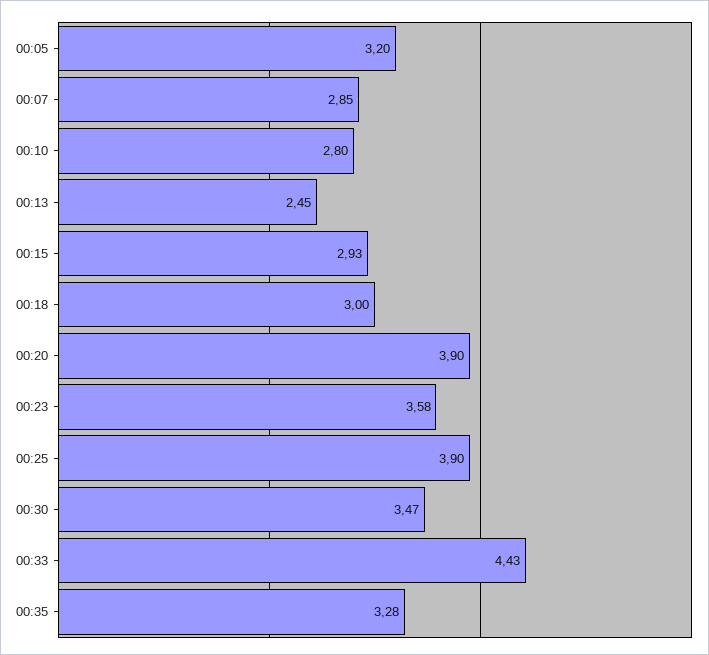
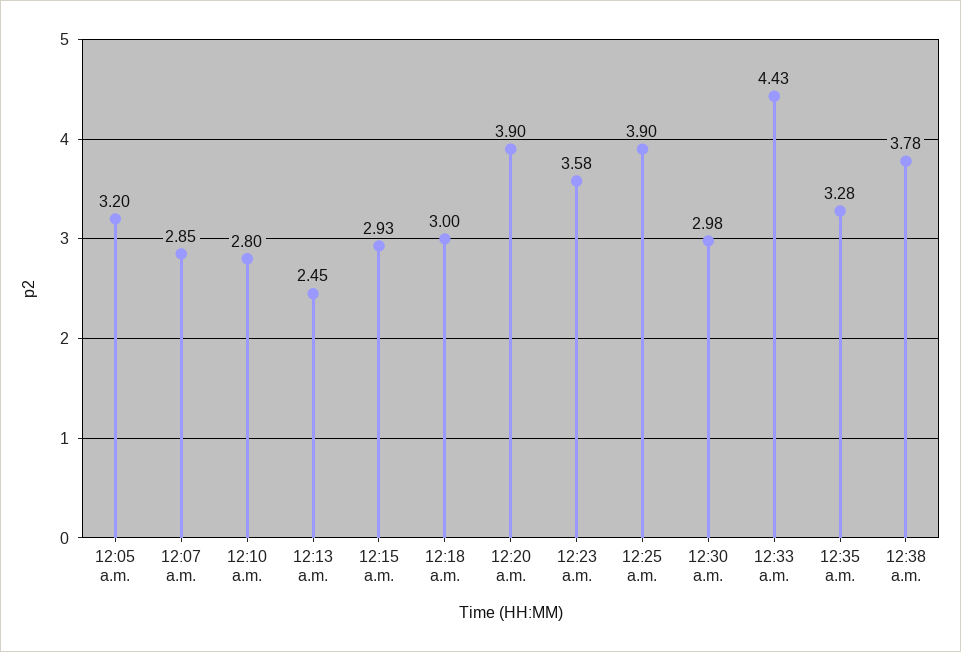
00:30: 3.47 -> 2.98
12:38 a.m.: none -> 3.78

